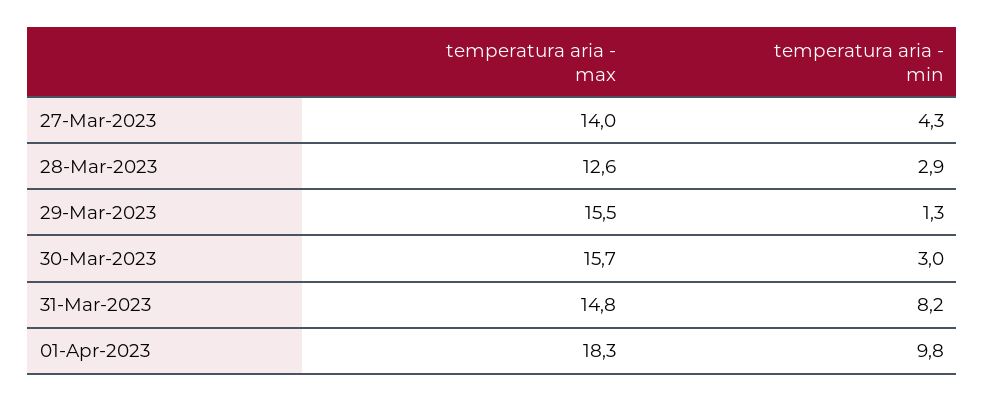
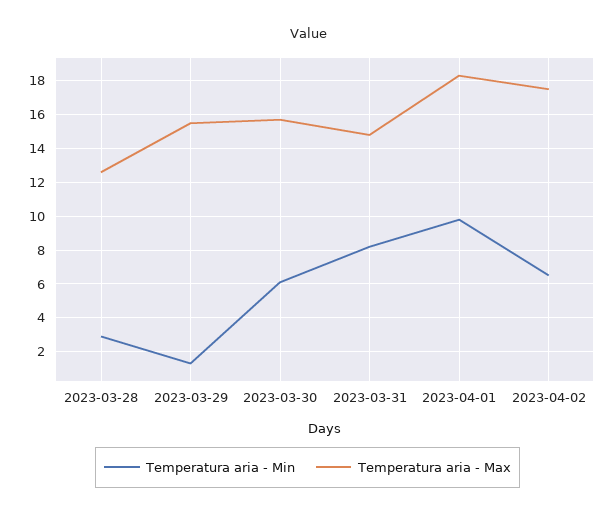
temperatura aria - max, 27-Mar-2023: 14 -> none
temperatura aria - min, 27-Mar-2023: 4.3 -> none
temperatura aria - min, 30-Mar-2023: 3 -> 6
temperatura aria - min, 2023-04-02: none -> 6.5
temperatura aria - max, 2023-04-02: none -> 17.5

